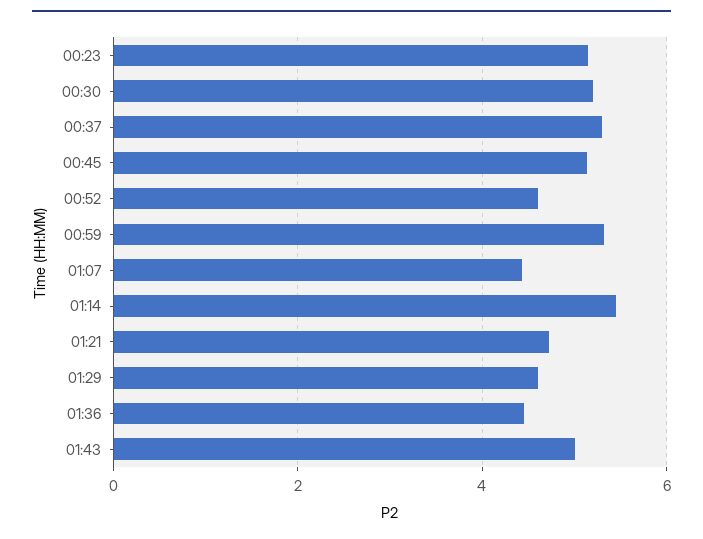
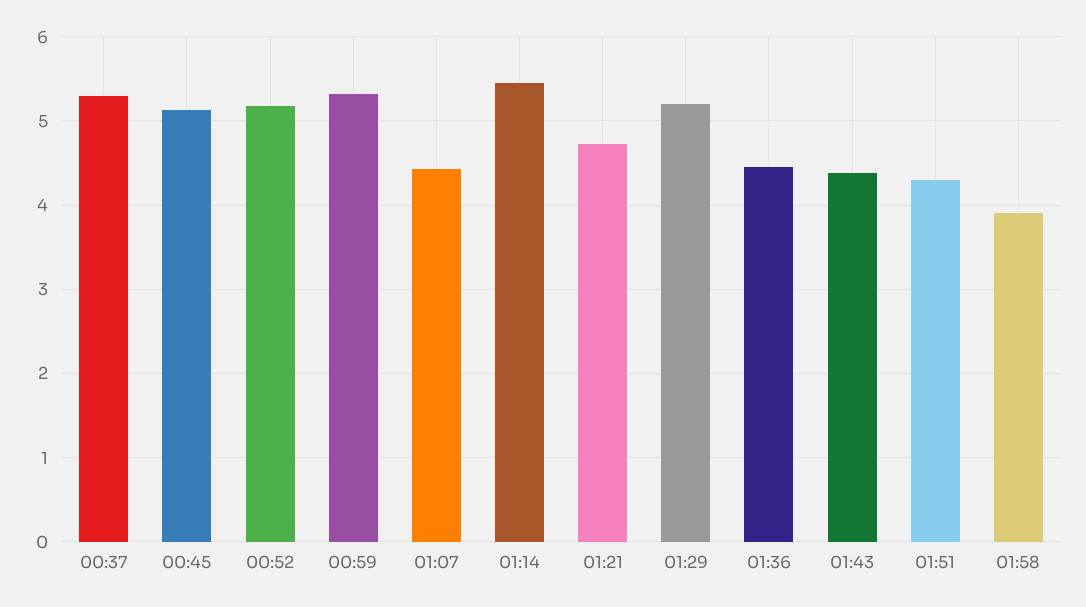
00:23: 5.2 -> none
00:30: 5.2 -> none
00:52: 4.6 -> 5.2
01:29: 4.6 -> 5.2
01:43: 5 -> 4.4
01:51: none -> 4.3
01:58: none -> 3.9

